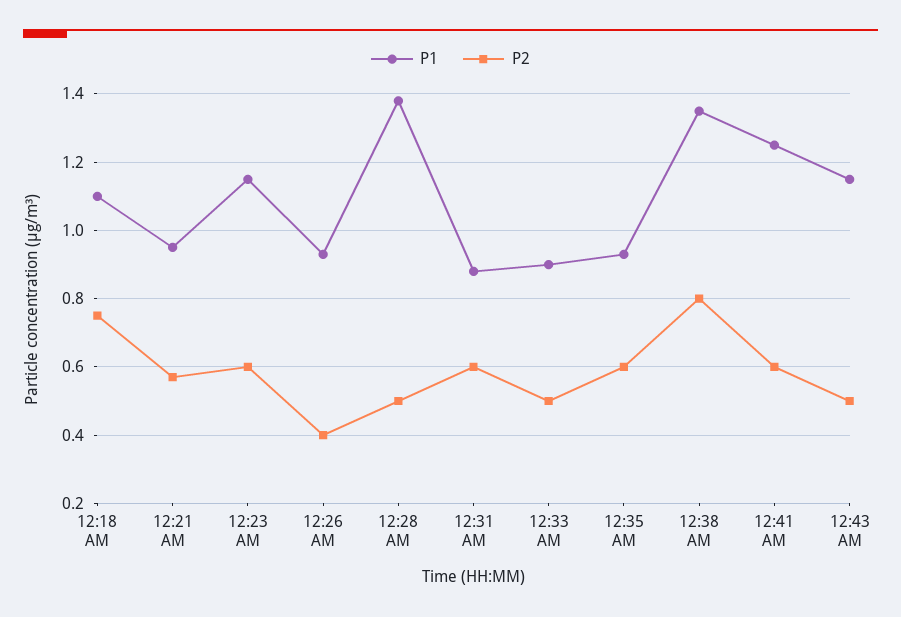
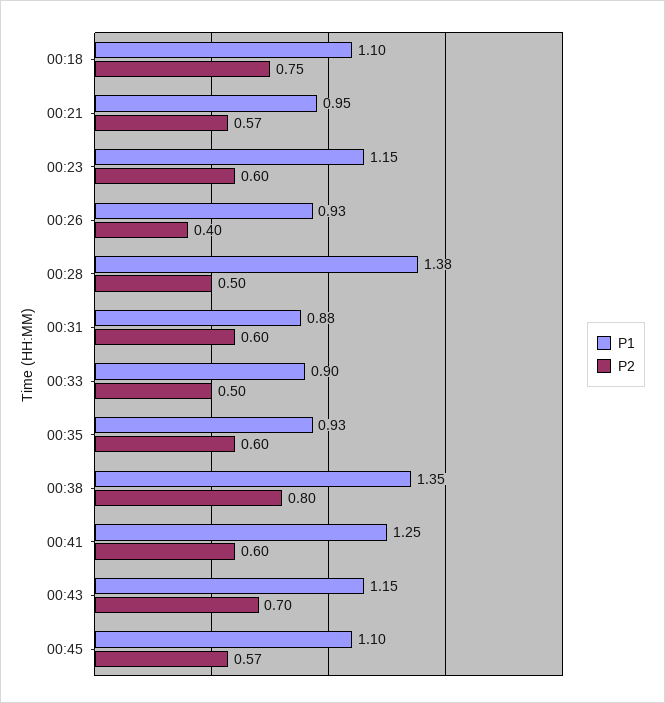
P2, 12:43 AM: 0.5 -> 0.7
P1, 00:45: none -> 1.1
P2, 00:45: none -> 0.57

